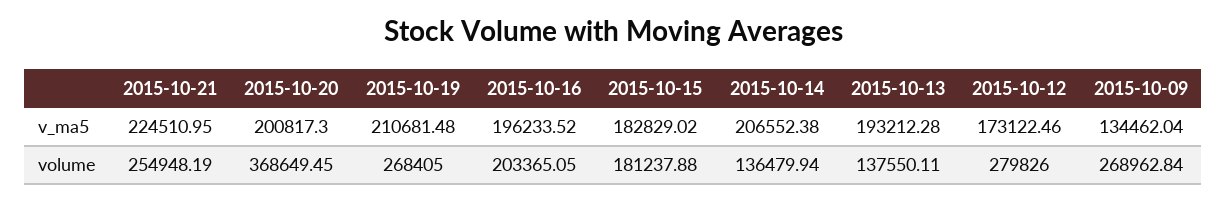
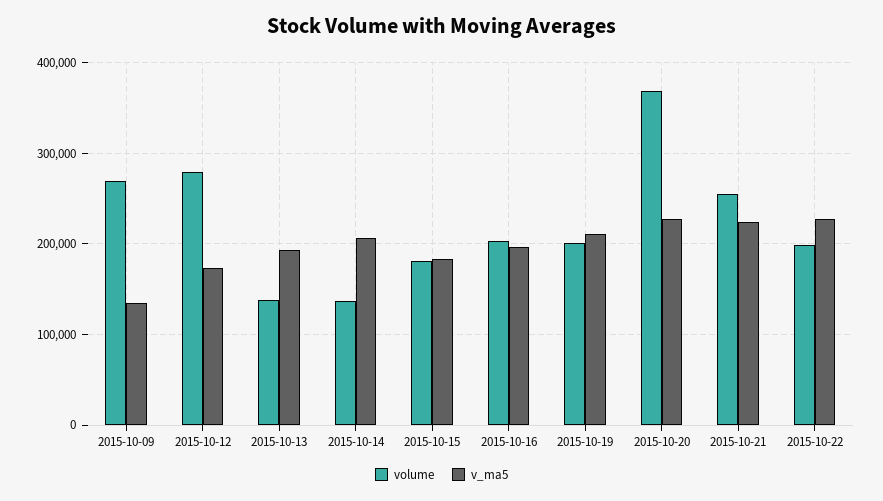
v_ma5, 2015-10-20: 200817.3 -> 230000
volume, 2015-10-19: 268405 -> 200000
volume, 2015-10-22: none -> 200000
v_ma5, 2015-10-22: none -> 230000

